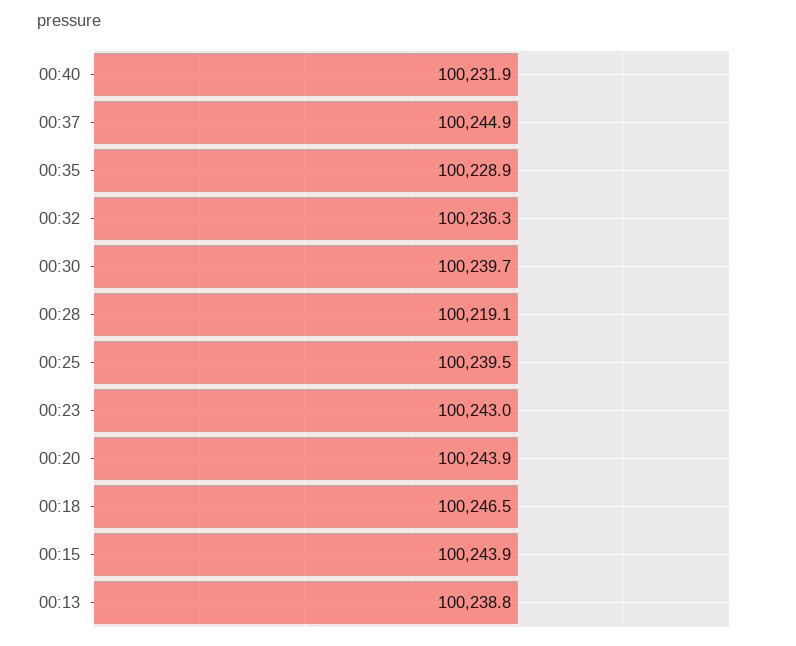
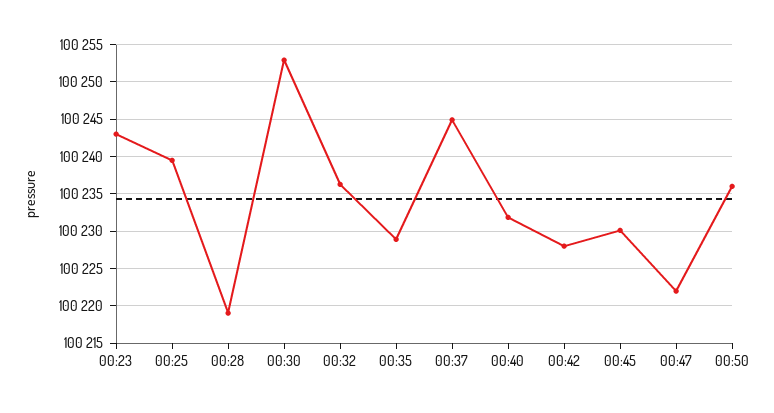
00:30: 100239.7 -> 100253
00:20: 100243.9 -> none
00:18: 100246.5 -> none
00:15: 100243.9 -> none
00:13: 100238.8 -> none
00:42: none -> 100228
00:45: none -> 100230
00:47: none -> 100222
00:50: none -> 100236

